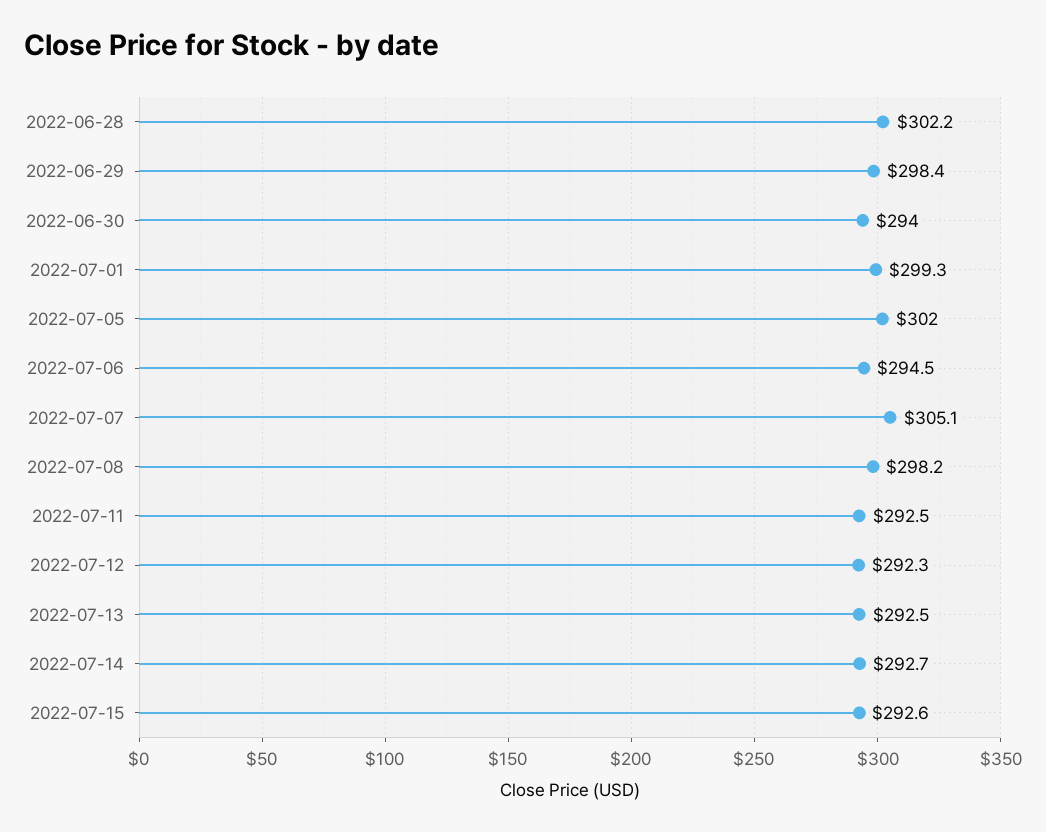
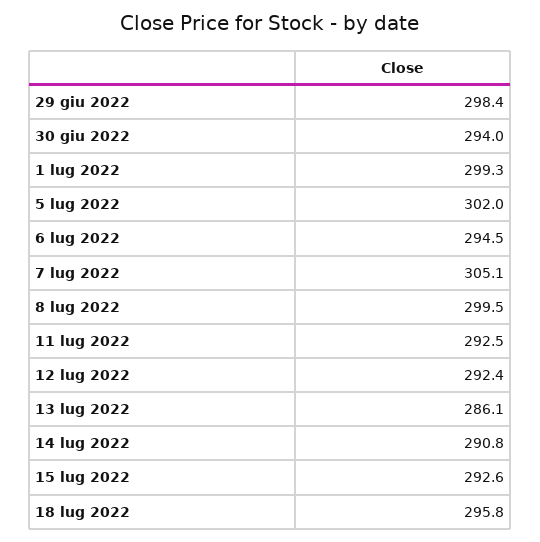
2022-06-28: 302.2 -> none
2022-07-08: 298.2 -> 299.5
2022-07-12: 292.3 -> 292.4
2022-07-13: 292.5 -> 286.1
2022-07-14: 292.7 -> 290.8
18 lug 2022: none -> 295.8

